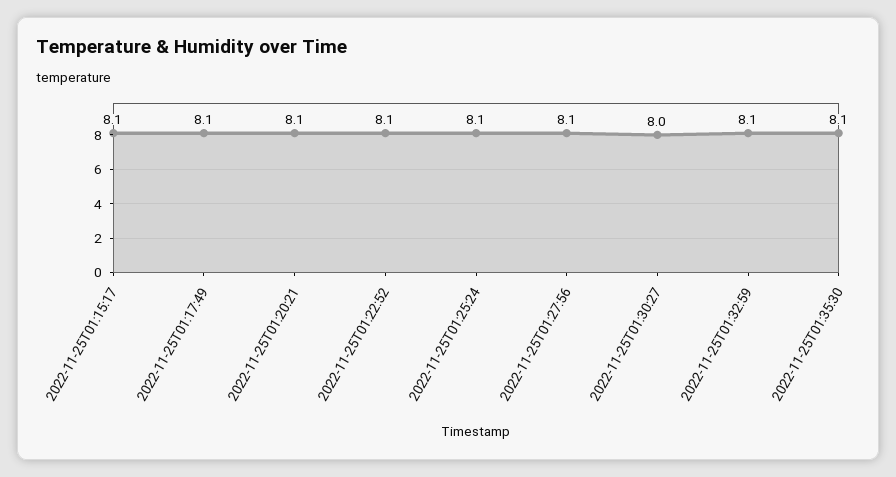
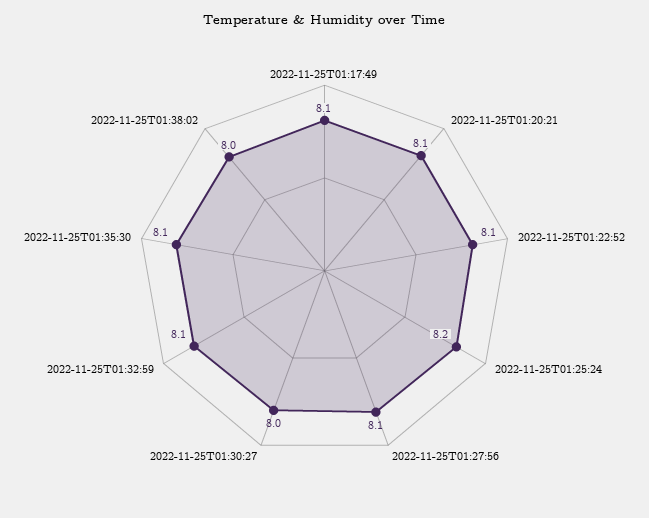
2022-11-25T01:15:17: 8.1 -> none
2022-11-25T01:25:24: 8.1 -> 8.2
2022-11-25T01:38:02: none -> 8

